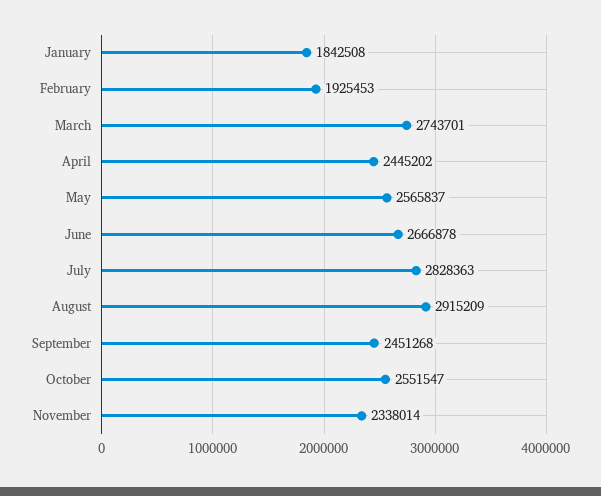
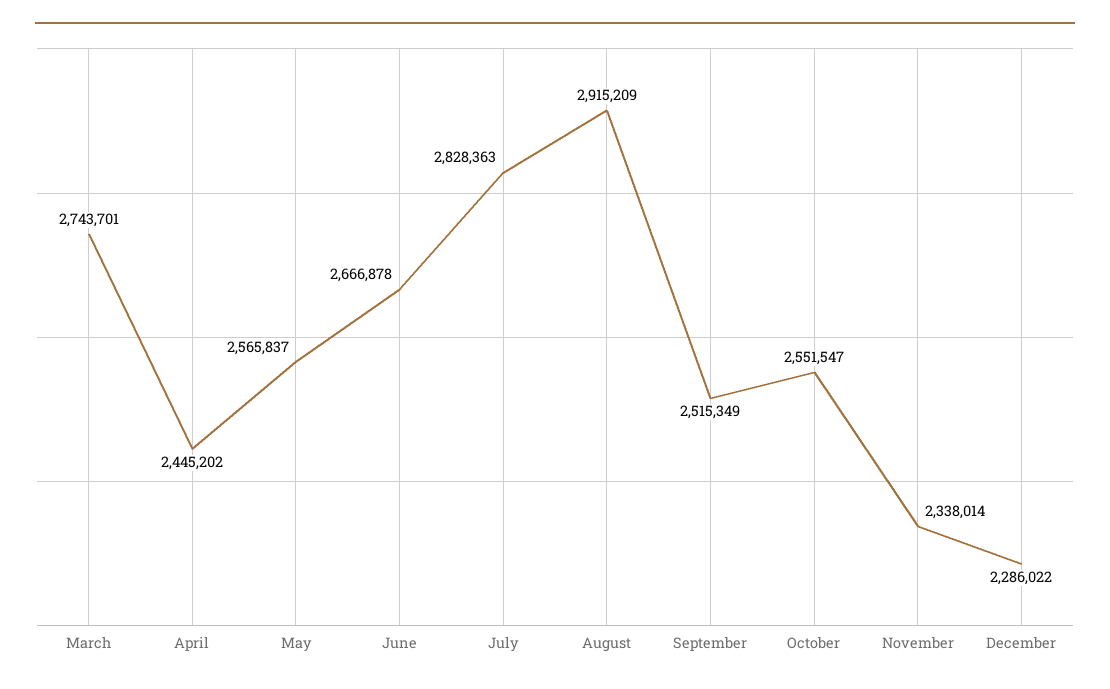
January: 1842508 -> none
February: 1925453 -> none
September: 2451268 -> 2515349
December: none -> 2286022

